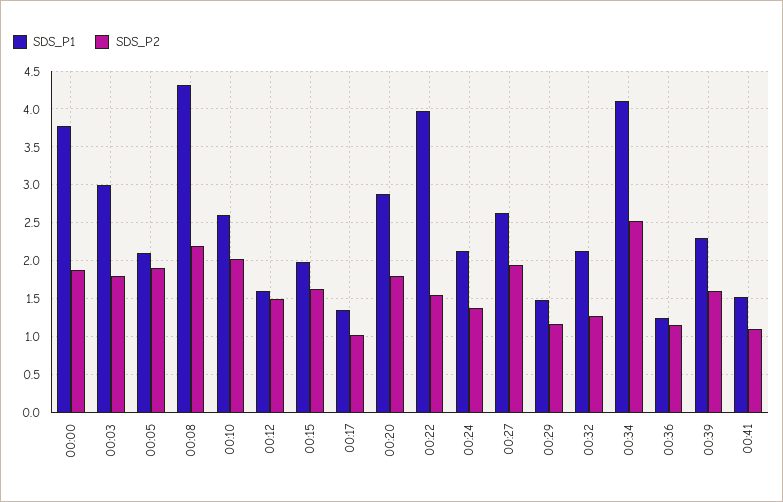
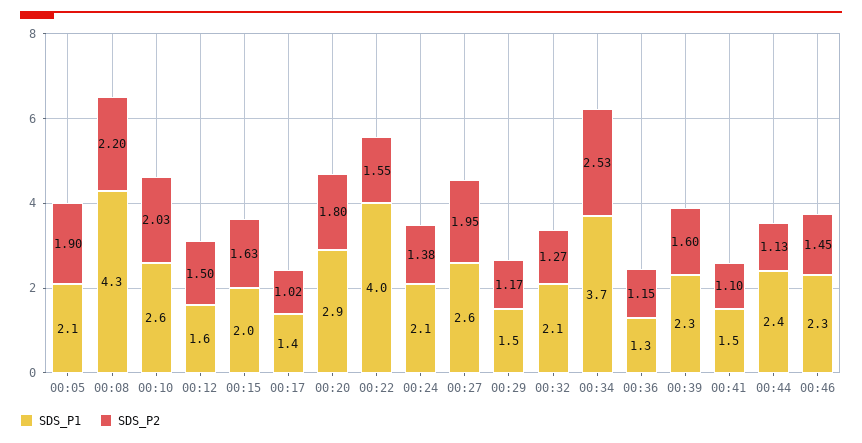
SDS_P1, 00:00: 3.8 -> none
SDS_P2, 00:00: 1.9 -> none
SDS_P1, 00:03: 3 -> none
SDS_P2, 00:03: 1.8 -> none
SDS_P1, 00:34: 4.1 -> 3.7
SDS_P1, 00:44: none -> 2.4
SDS_P2, 00:44: none -> 1.13
SDS_P1, 00:46: none -> 2.3
SDS_P2, 00:46: none -> 1.45

